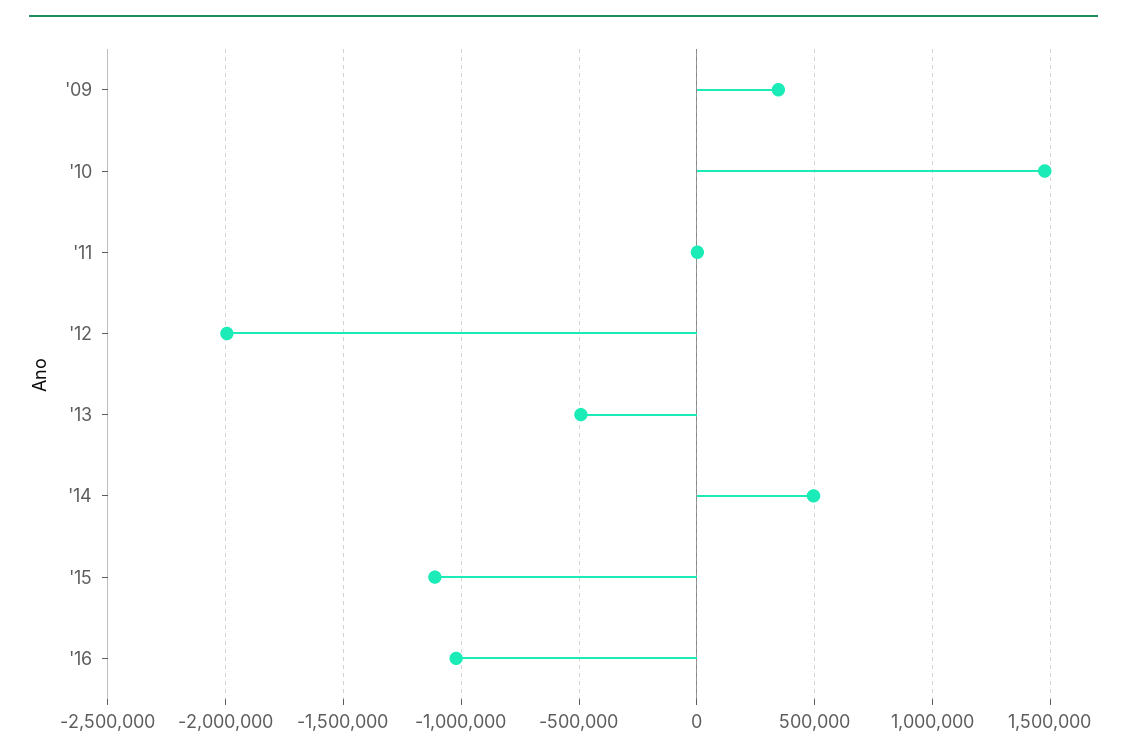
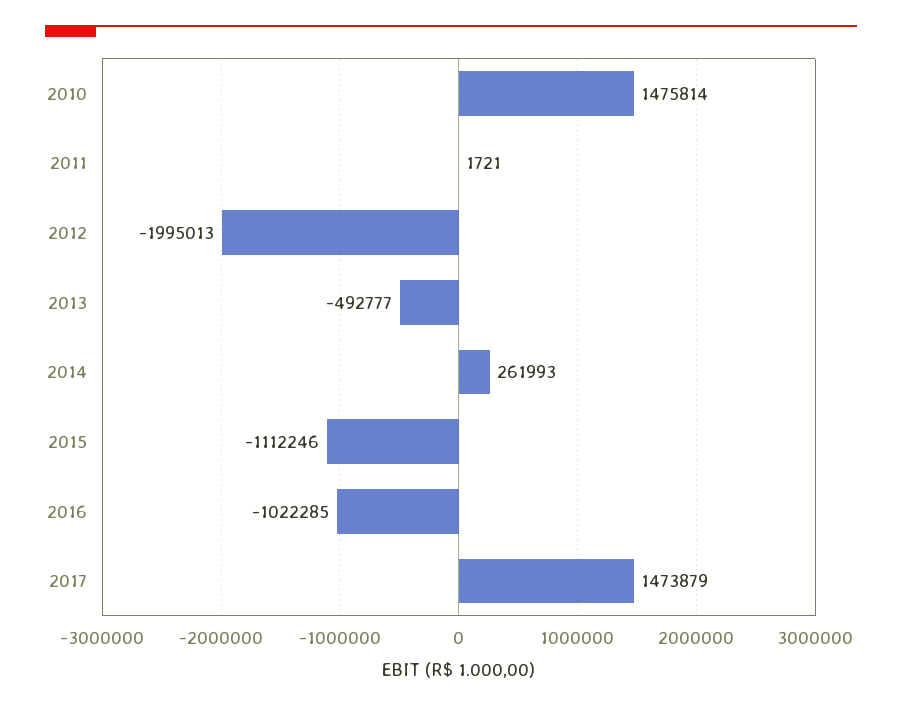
'09: 350000 -> none
'14: 500000 -> 261993
2017: none -> 1473879

